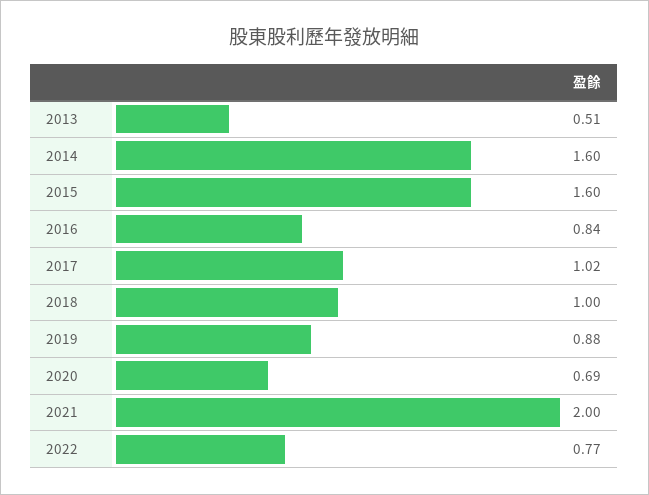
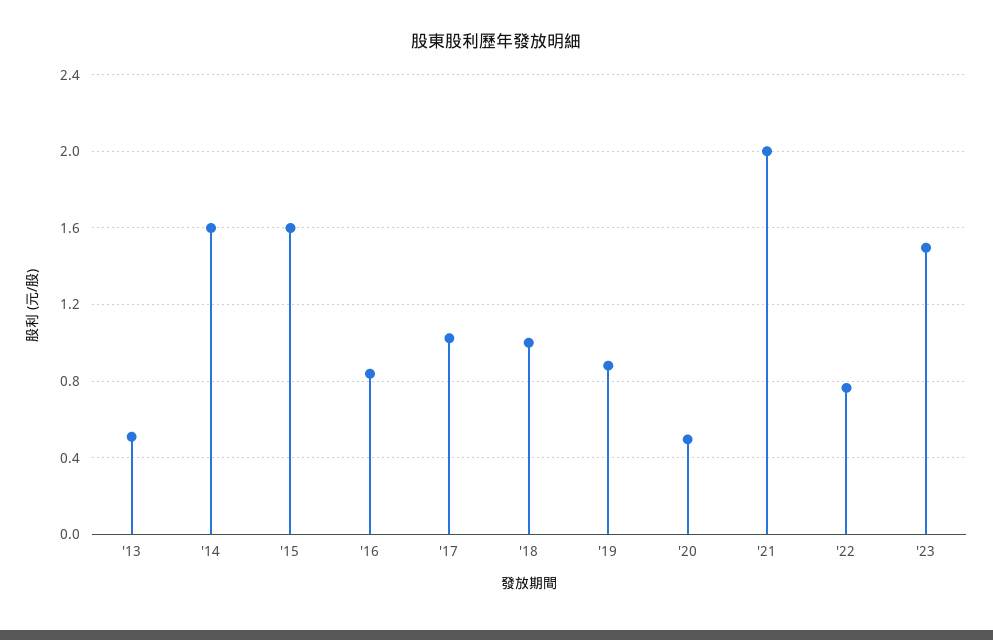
2020: 0.69 -> 0.5
'23: none -> 1.5

